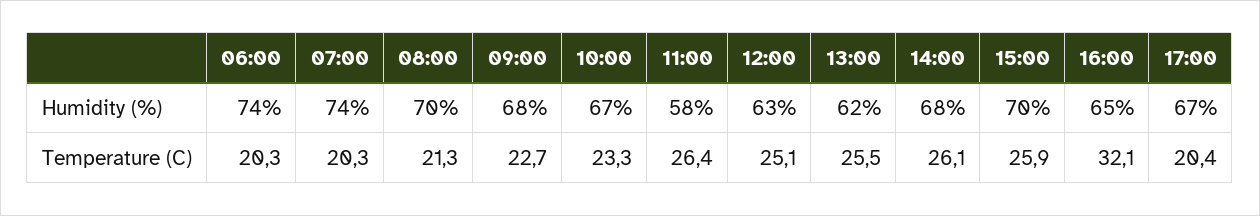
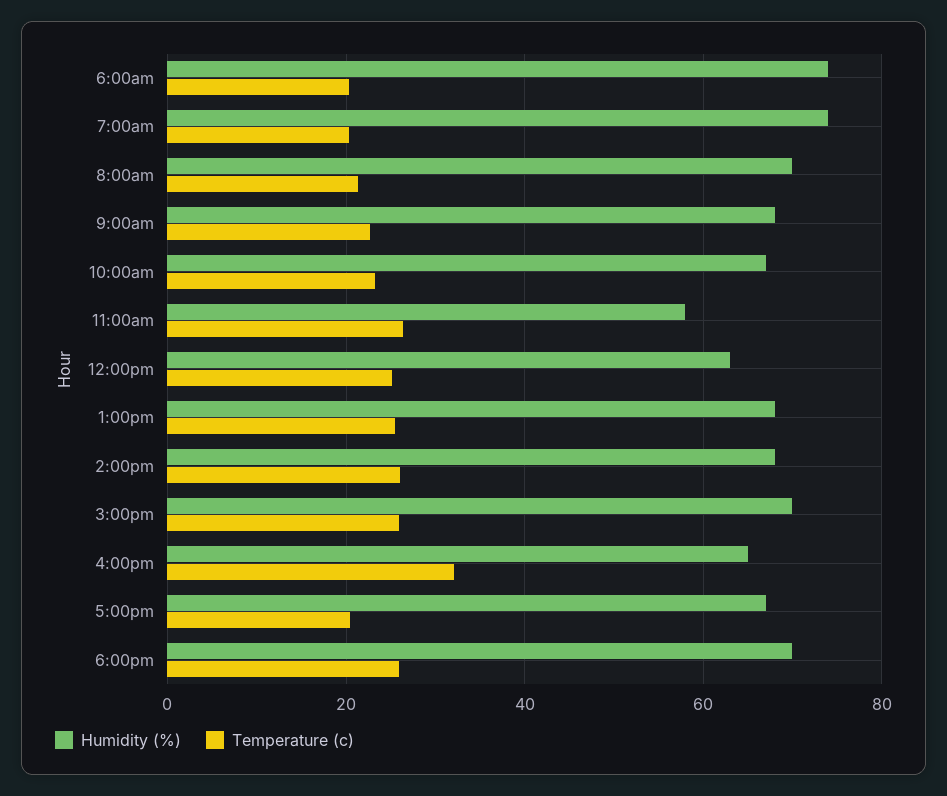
Humidity (%), 13:00: 62 -> 68
Humidity (%), 6:00pm: none -> 70
Temperature (C), 6:00pm: none -> 26

